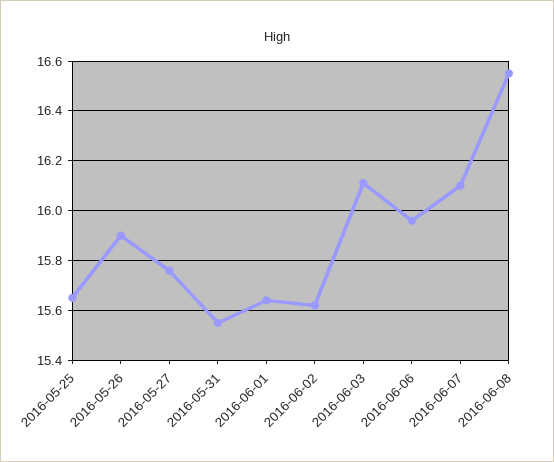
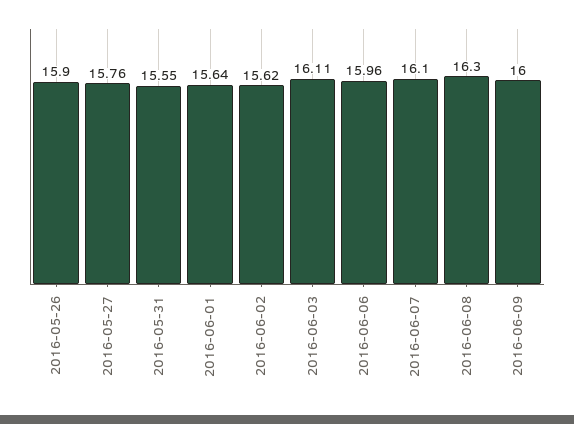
2016-05-25: 15.65 -> none
2016-06-08: 16.55 -> 16.3
2016-06-09: none -> 16

